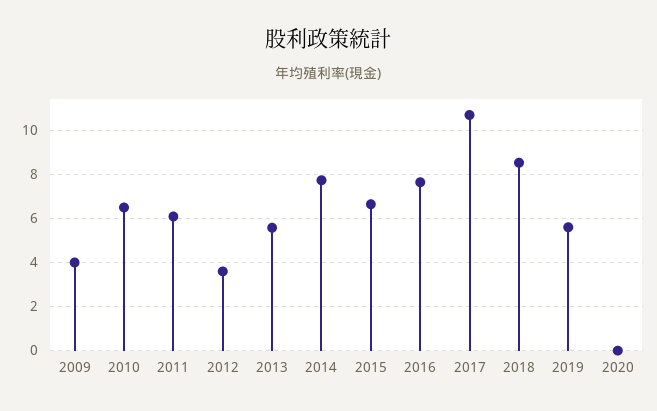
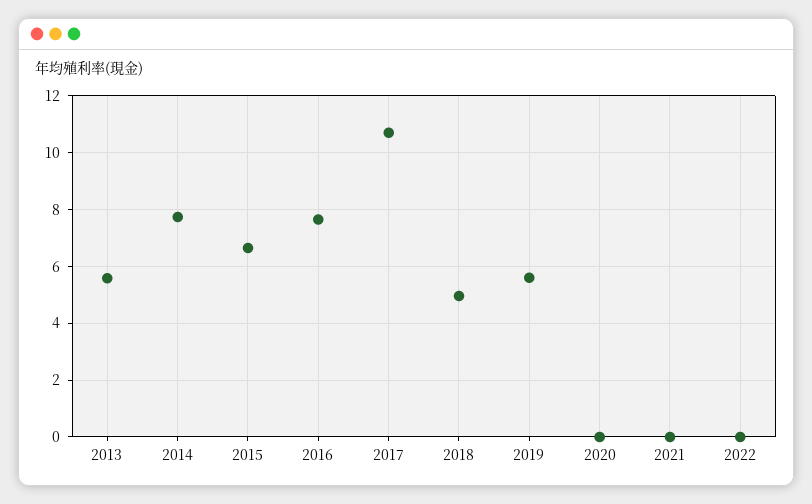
2009: 4 -> none
2010: 6.5 -> none
2011: 6 -> none
2012: 3.5 -> none
2018: 8.5 -> 5
2021: none -> 0
2022: none -> 0

